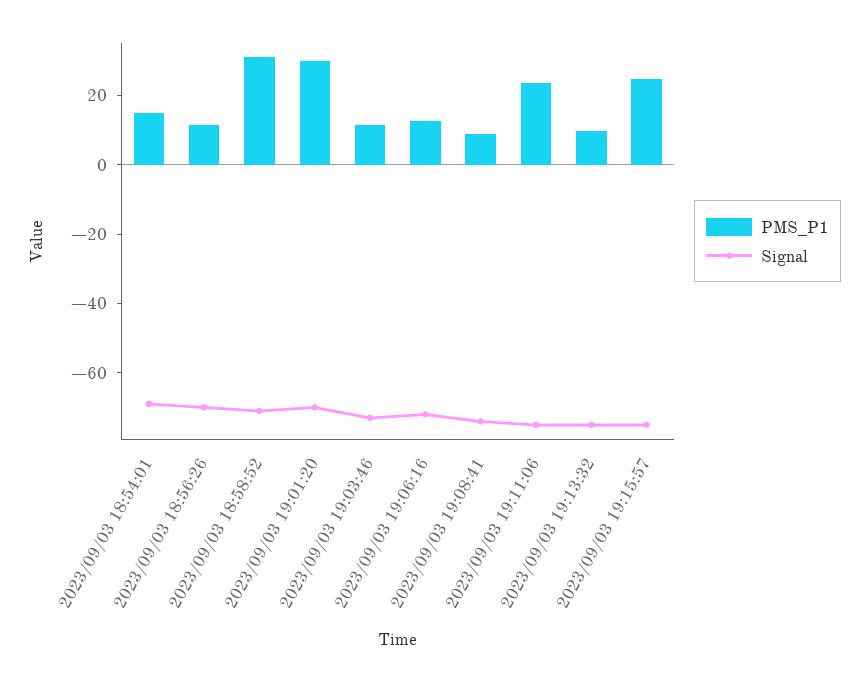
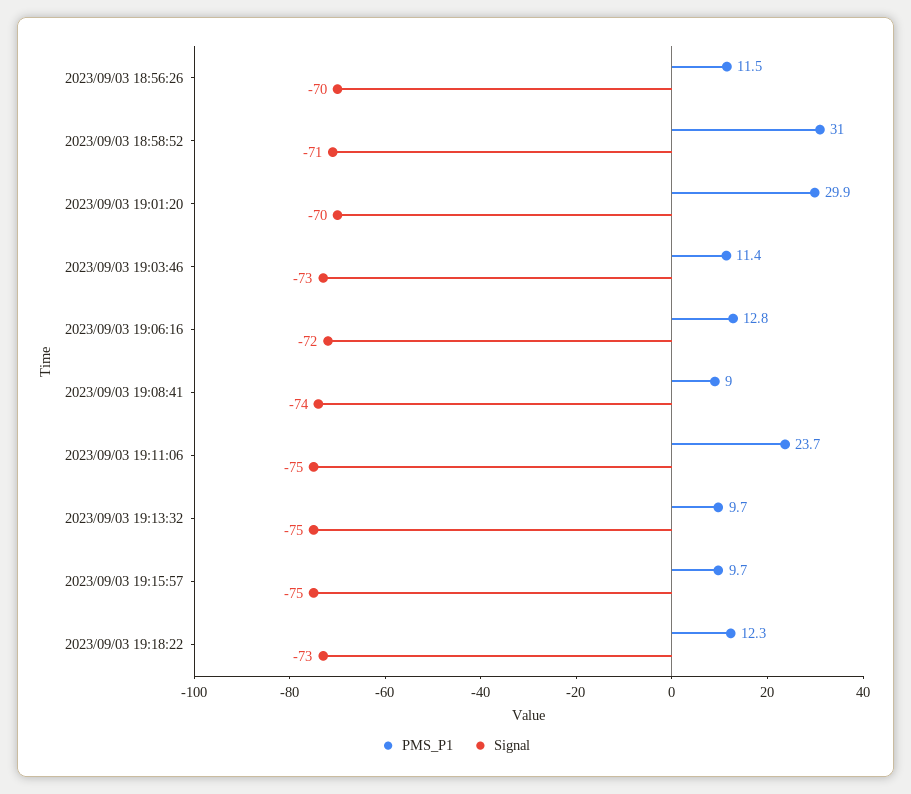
PMS_P1, 2023/09/03 18:54:01: 15 -> none
Signal, 2023/09/03 18:54:01: -70 -> none
PMS_P1, 2023/09/03 19:15:57: 25 -> 9.7
PMS_P1, 2023/09/03 19:18:22: none -> 12.3
Signal, 2023/09/03 19:18:22: none -> -73

